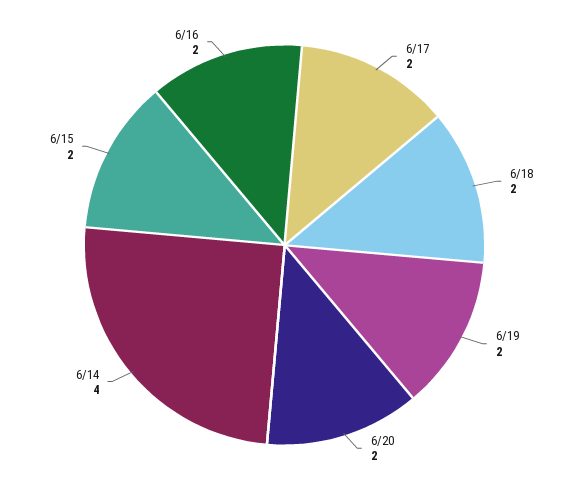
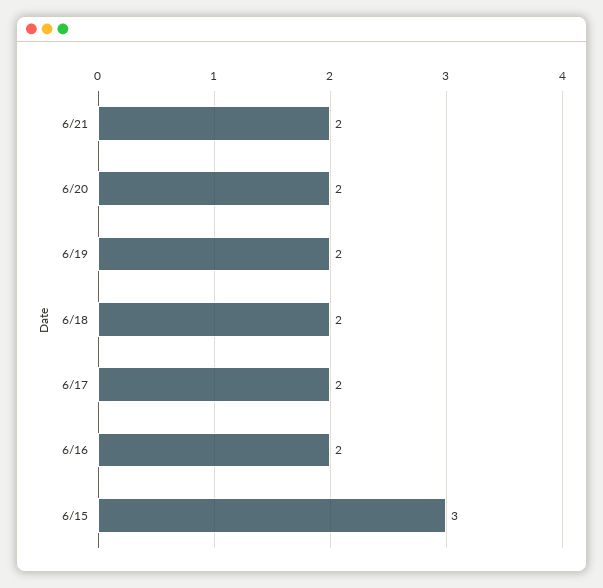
6/14: 4 -> none
6/15: 2 -> 3
6/21: none -> 2

